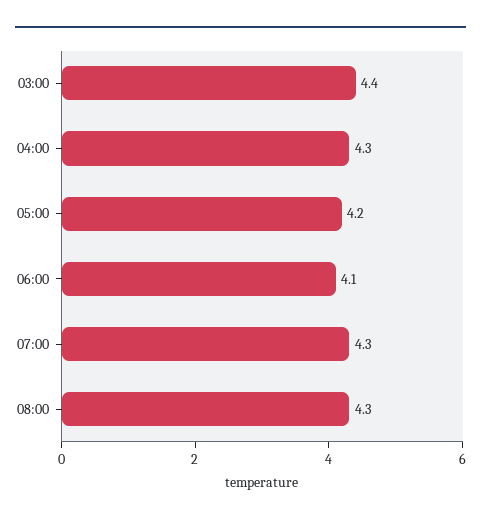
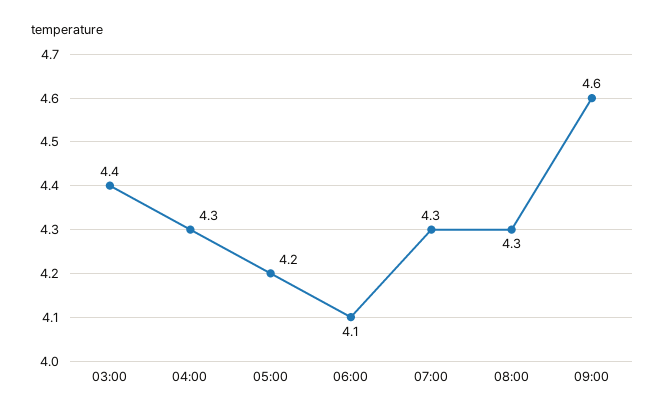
09:00: none -> 4.6

